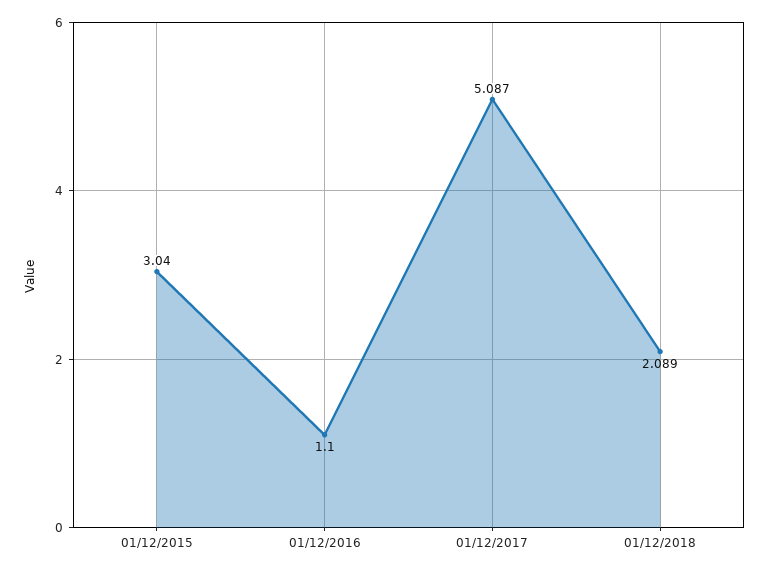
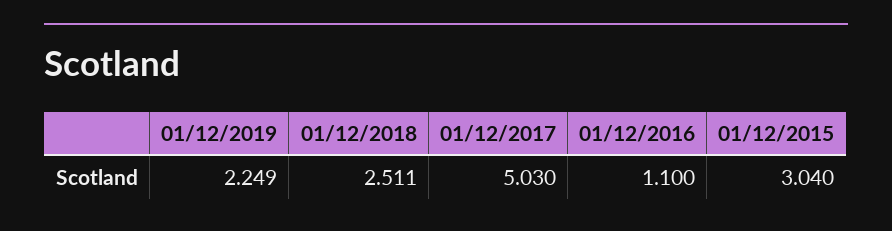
01/12/2017: 5.087 -> 5.03
01/12/2018: 2.089 -> 2.511
01/12/2019: none -> 2.249

